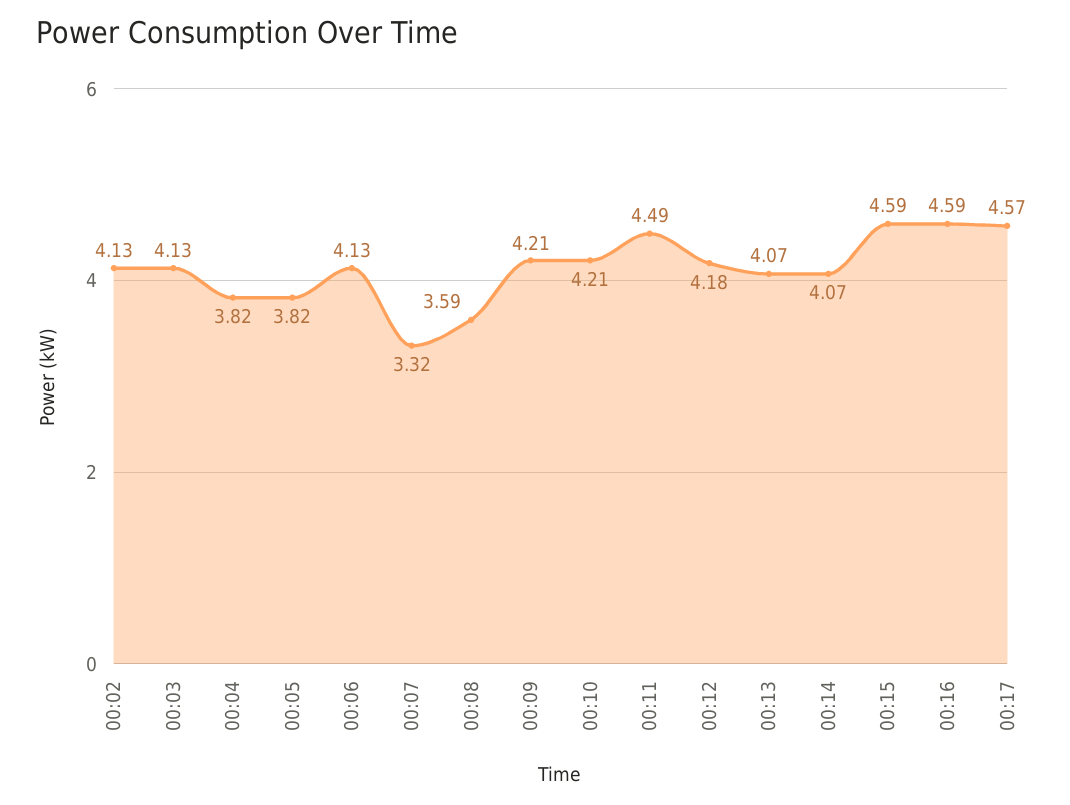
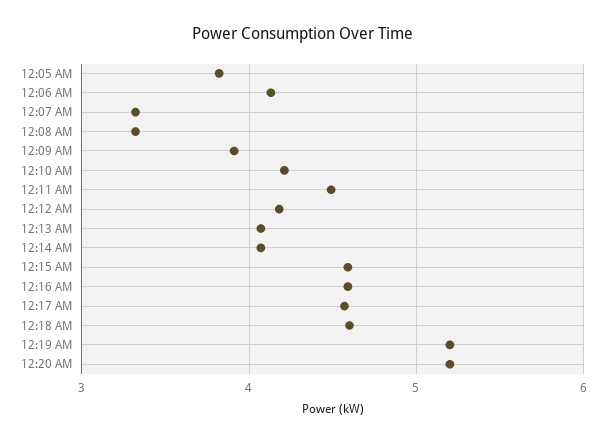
00:02: 4.13 -> none
00:03: 4.13 -> none
00:04: 3.82 -> none
00:08: 3.59 -> 3.3
00:09: 4.21 -> 3.9
12:18 AM: none -> 4.6
12:19 AM: none -> 5.2
12:20 AM: none -> 5.2

